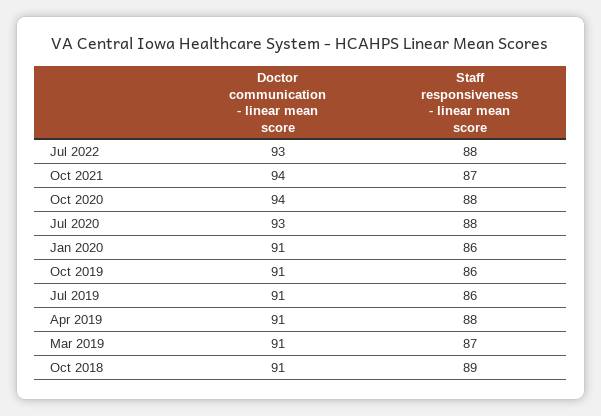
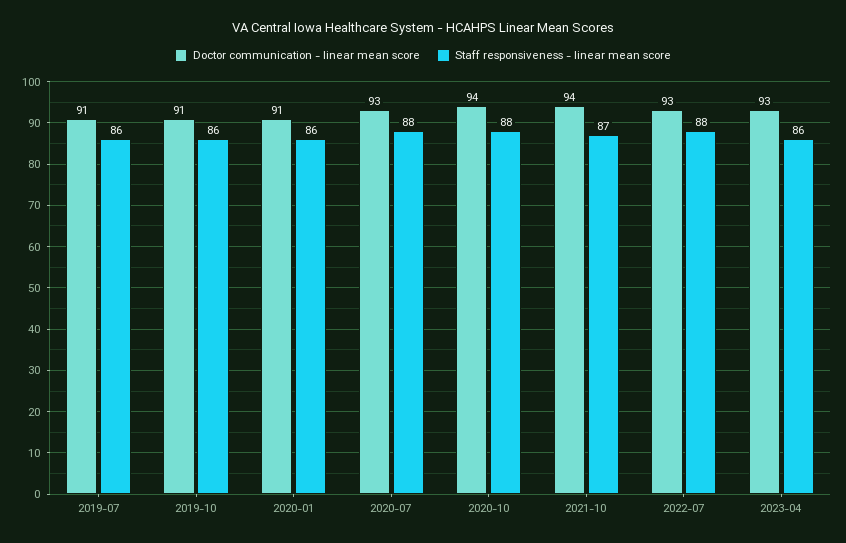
Doctor communication - linear mean score, Apr 2019: 91 -> none
Staff responsiveness - linear mean score, Apr 2019: 88 -> none
Doctor communication - linear mean score, Mar 2019: 91 -> none
Staff responsiveness - linear mean score, Mar 2019: 87 -> none
Doctor communication - linear mean score, Oct 2018: 91 -> none
Staff responsiveness - linear mean score, Oct 2018: 89 -> none
Doctor communication - linear mean score, 2023-04: none -> 93
Staff responsiveness - linear mean score, 2023-04: none -> 86

